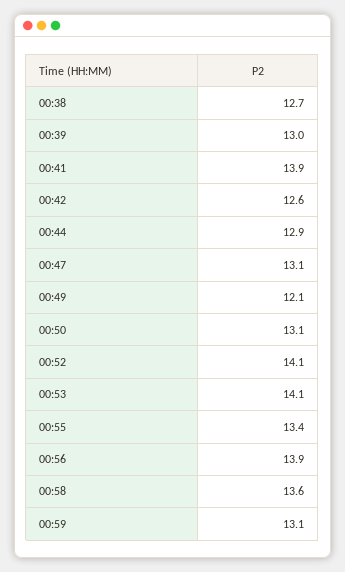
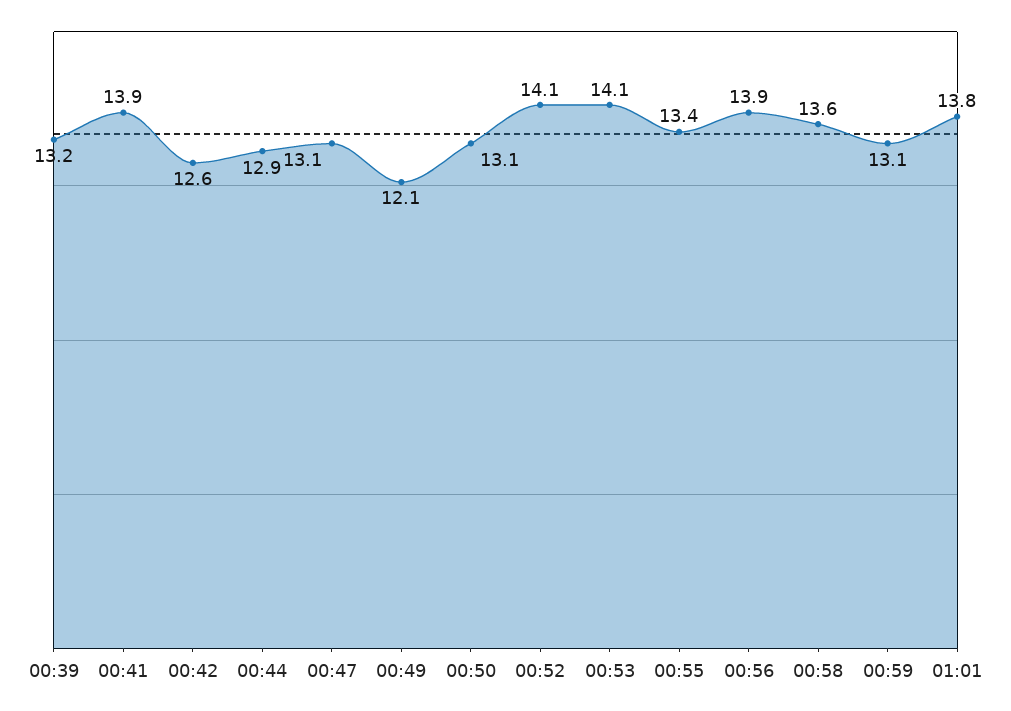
00:38: 12.7 -> none
00:39: 13 -> 13.2
01:01: none -> 13.8

